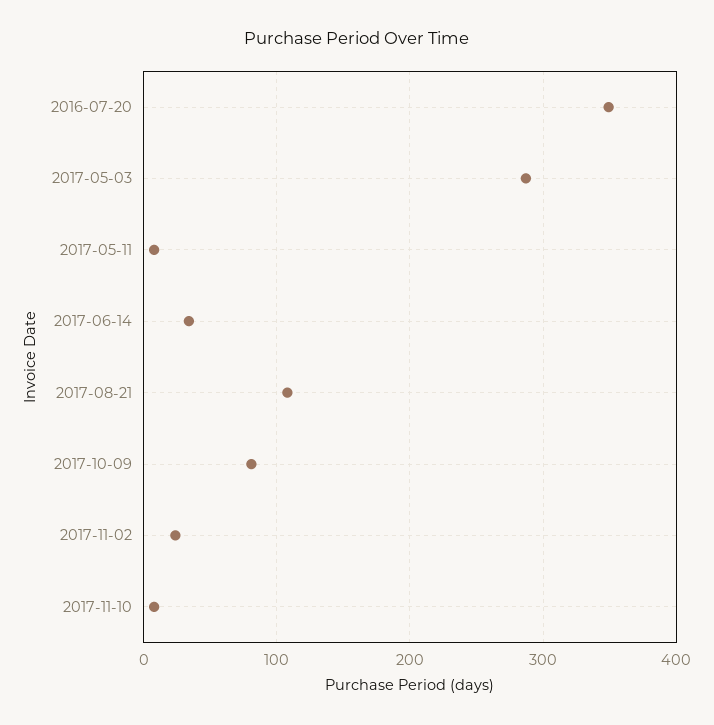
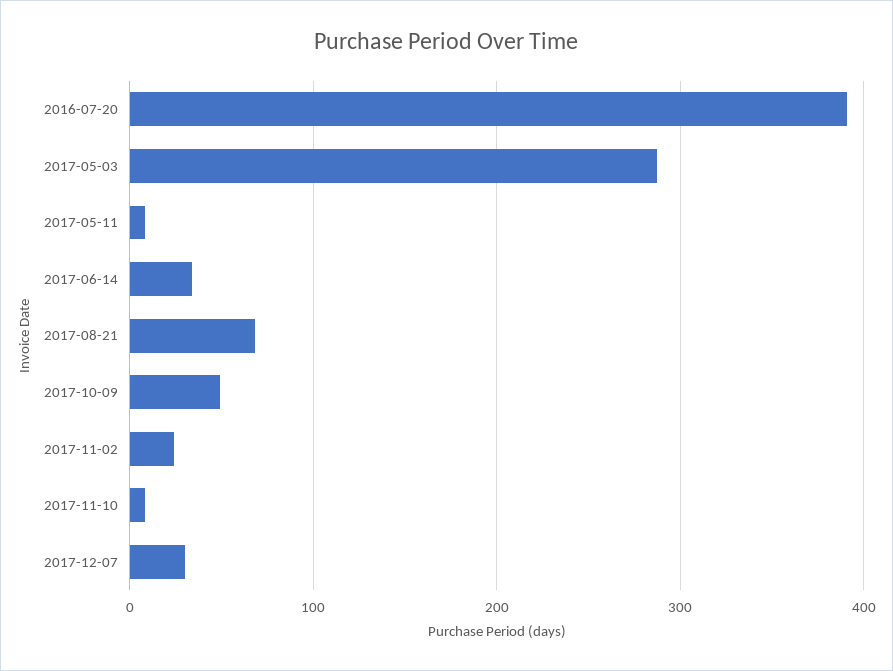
2016-07-20: 350 -> 390
2017-08-21: 110 -> 70
2017-10-09: 80 -> 50
2017-12-07: none -> 30

